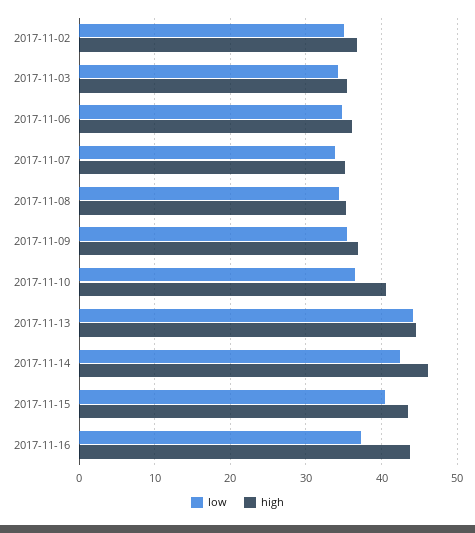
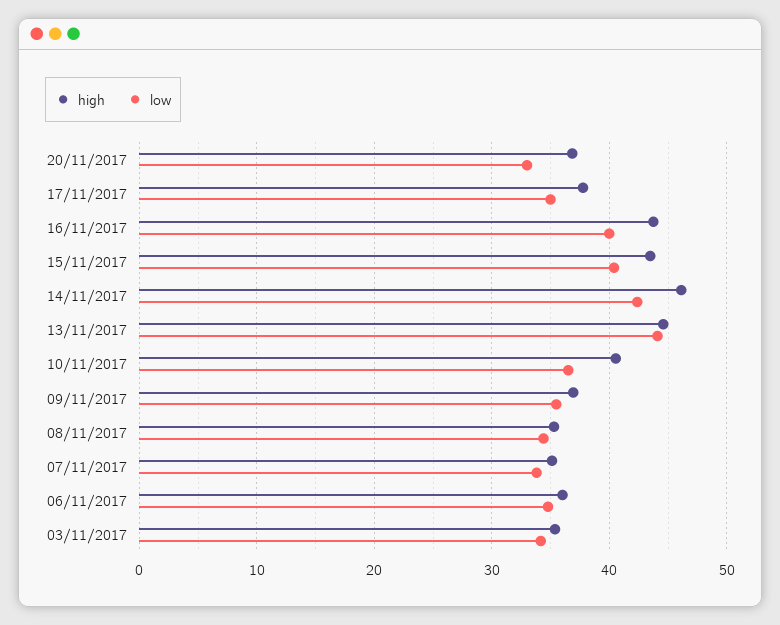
low, 2017-11-02: 35 -> none
high, 2017-11-02: 37 -> none
low, 2017-11-16: 37 -> 40
high, 20/11/2017: none -> 37
low, 20/11/2017: none -> 33
high, 17/11/2017: none -> 38
low, 17/11/2017: none -> 35

